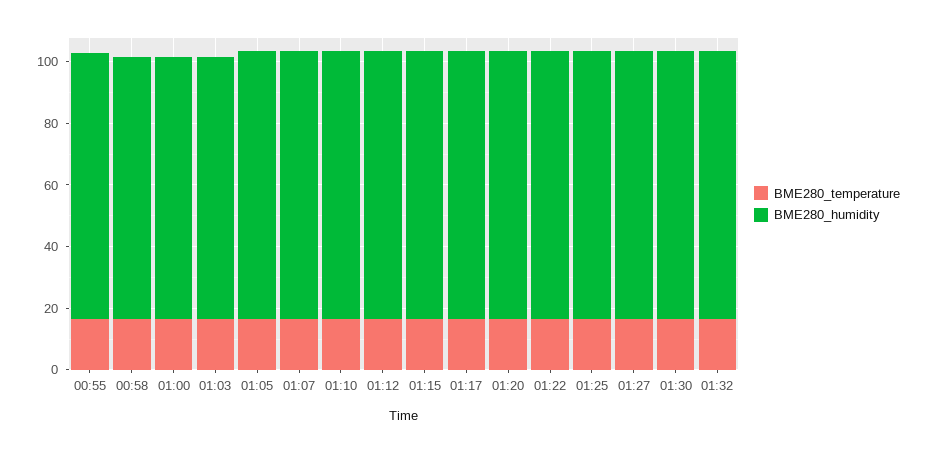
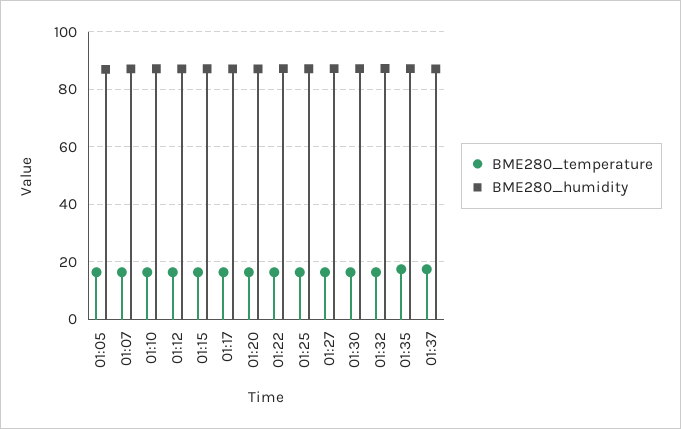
BME280_temperature, 00:55: 15 -> none
BME280_humidity, 00:55: 85 -> none
BME280_temperature, 00:58: 15 -> none
BME280_humidity, 00:58: 85 -> none
BME280_temperature, 01:00: 15 -> none
BME280_humidity, 01:00: 85 -> none
BME280_temperature, 01:03: 15 -> none
BME280_humidity, 01:03: 85 -> none
BME280_temperature, 01:35: none -> 17.5
BME280_humidity, 01:35: none -> 87.5
BME280_temperature, 01:37: none -> 17.5
BME280_humidity, 01:37: none -> 87.5

